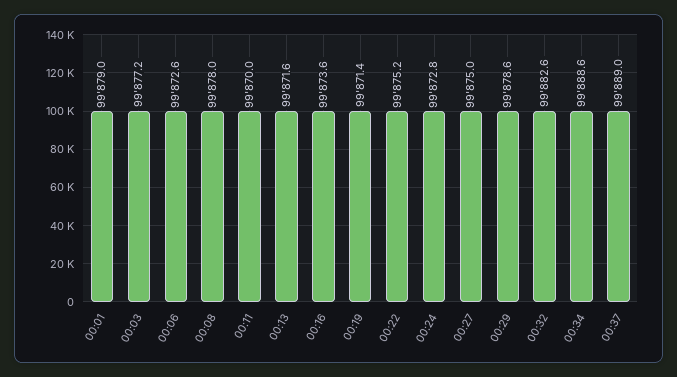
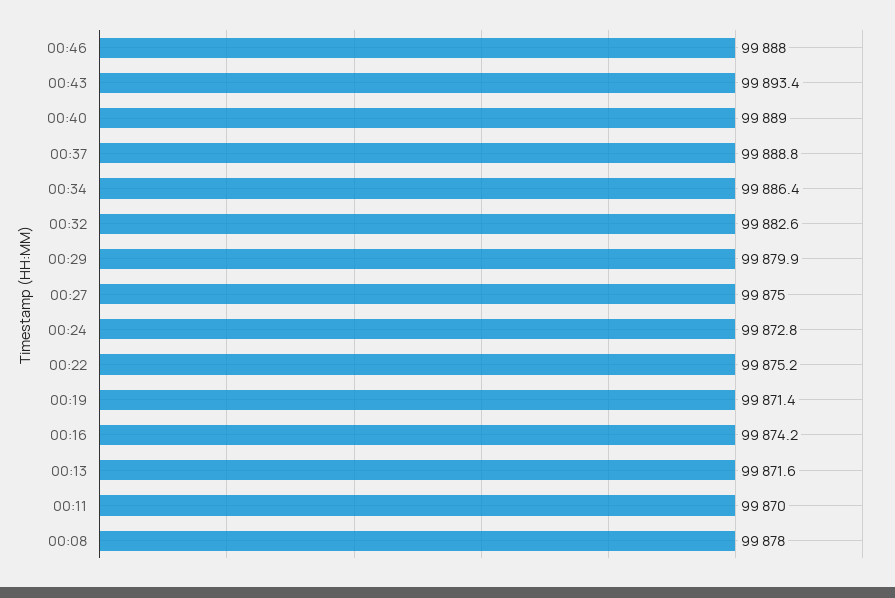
00:01: 99879 -> none
00:03: 99877.2 -> none
00:06: 99872.6 -> none
00:16: 99873.6 -> 99874.2
00:29: 99878.6 -> 99879.9
00:34: 99888.6 -> 99886.4
00:37: 99889 -> 99888.8
00:46: none -> 99888
00:43: none -> 99893.4
00:40: none -> 99889

